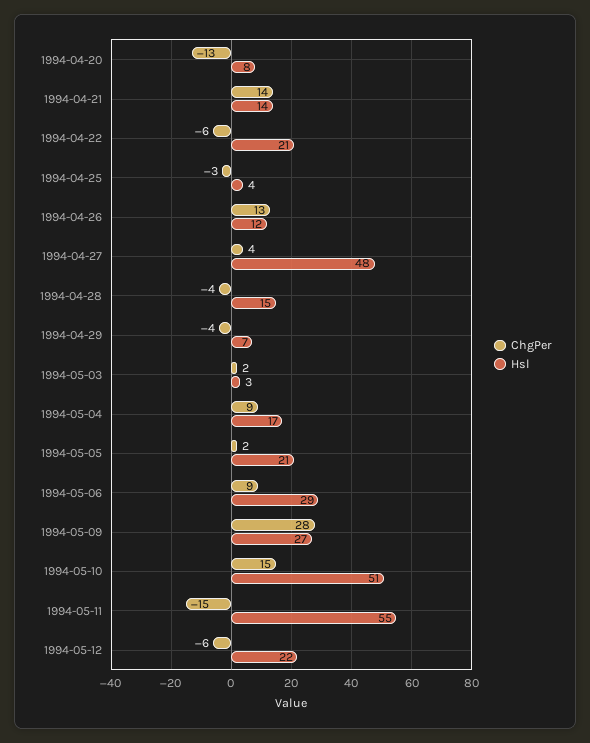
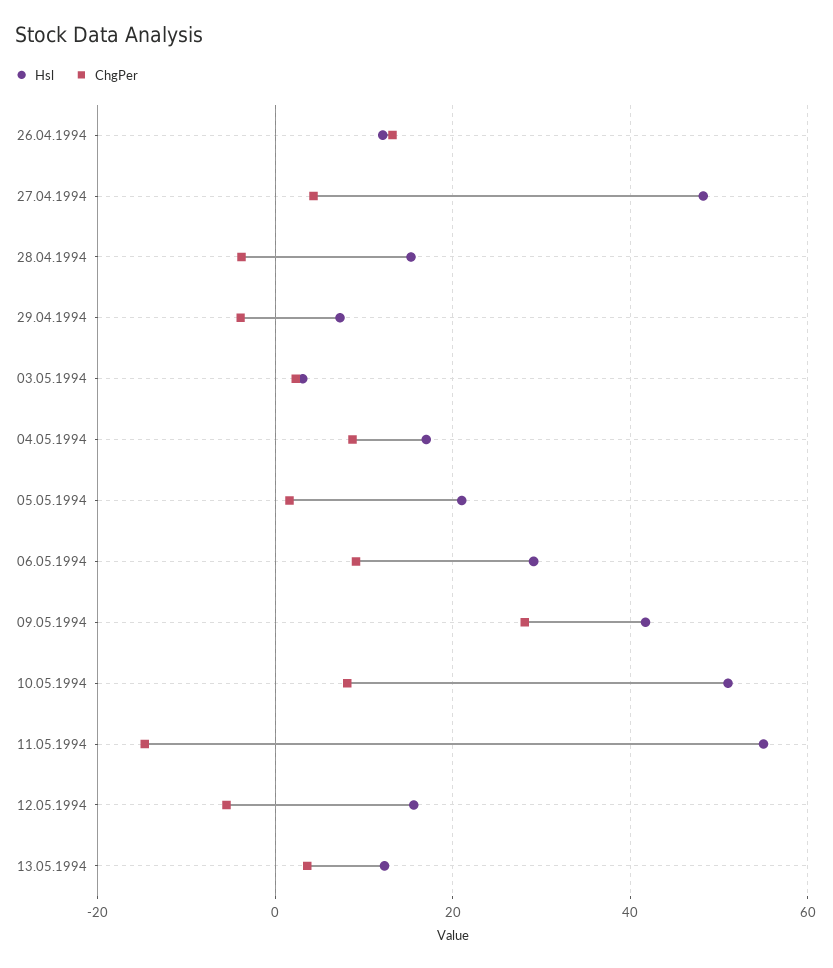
ChgPer, 1994-04-20: -13 -> none
Hsl, 1994-04-20: 8 -> none
ChgPer, 1994-04-21: 14 -> none
Hsl, 1994-04-21: 14 -> none
ChgPer, 1994-04-22: -6 -> none
Hsl, 1994-04-22: 21 -> none
ChgPer, 1994-04-25: -3 -> none
Hsl, 1994-04-25: 4 -> none
Hsl, 1994-05-09: 27 -> 42
ChgPer, 1994-05-10: 15 -> 8
Hsl, 1994-05-12: 22 -> 16
Hsl, 13.05.1994: none -> 12
ChgPer, 13.05.1994: none -> 4

